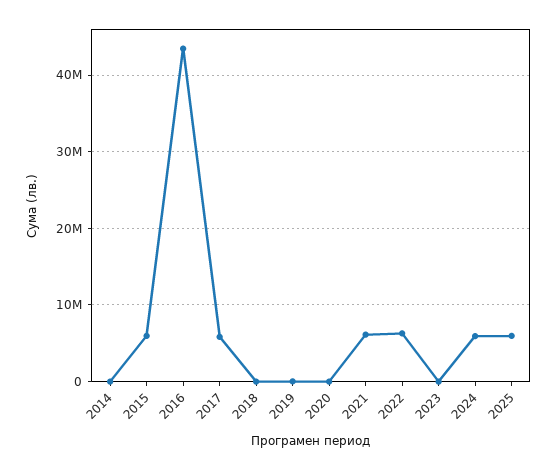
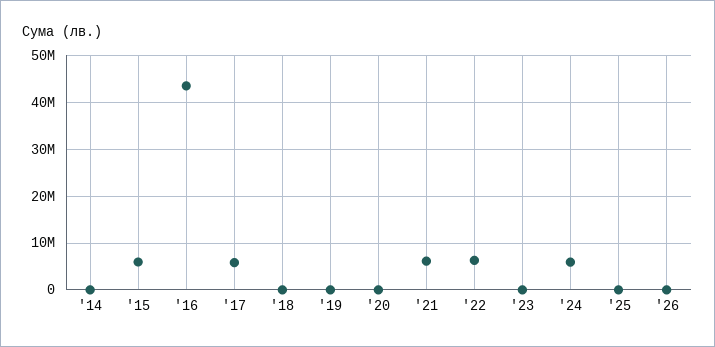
2025: 6000000 -> 0
'26: none -> 0

